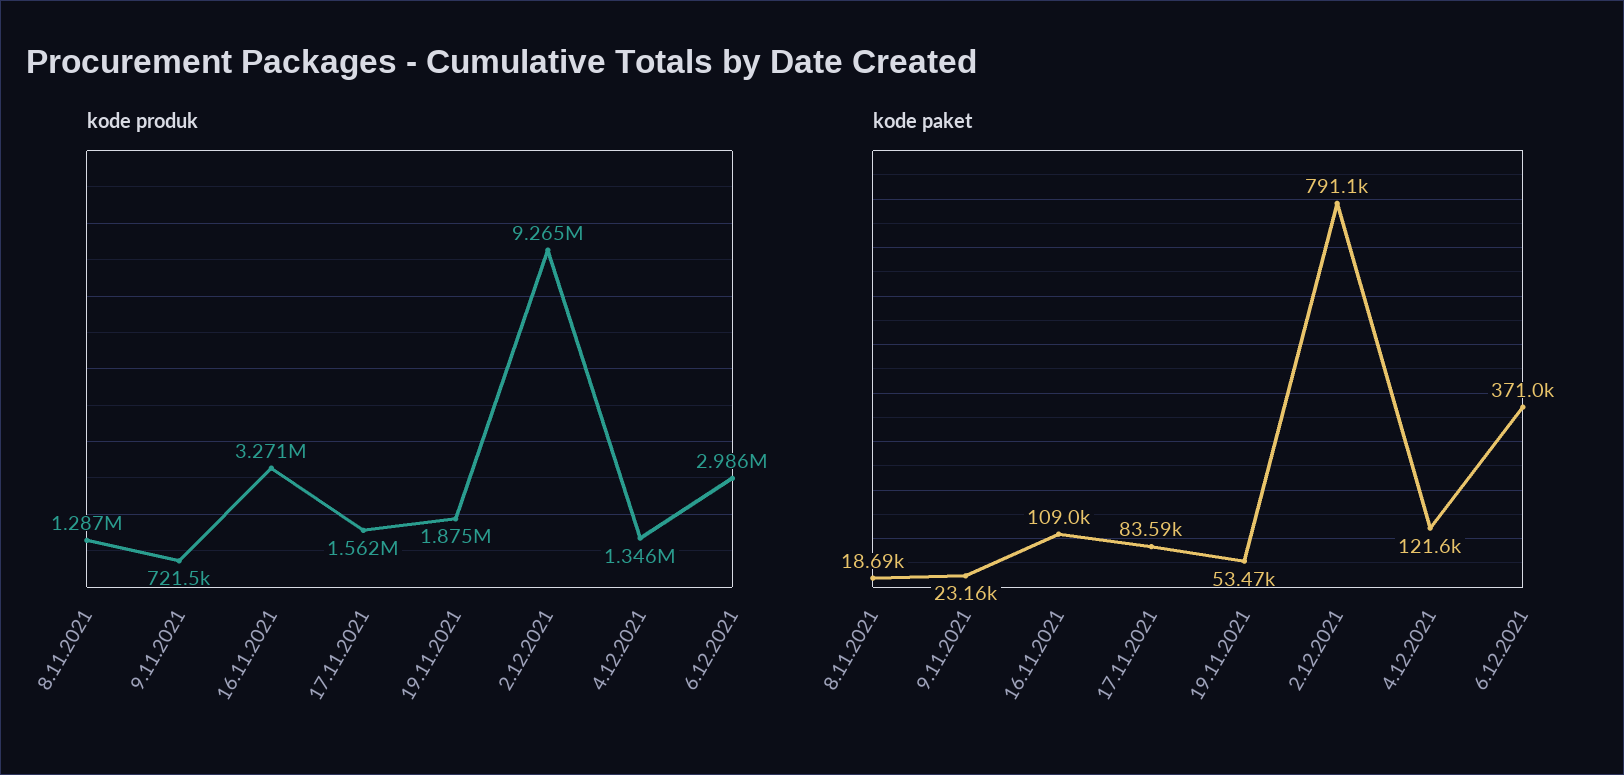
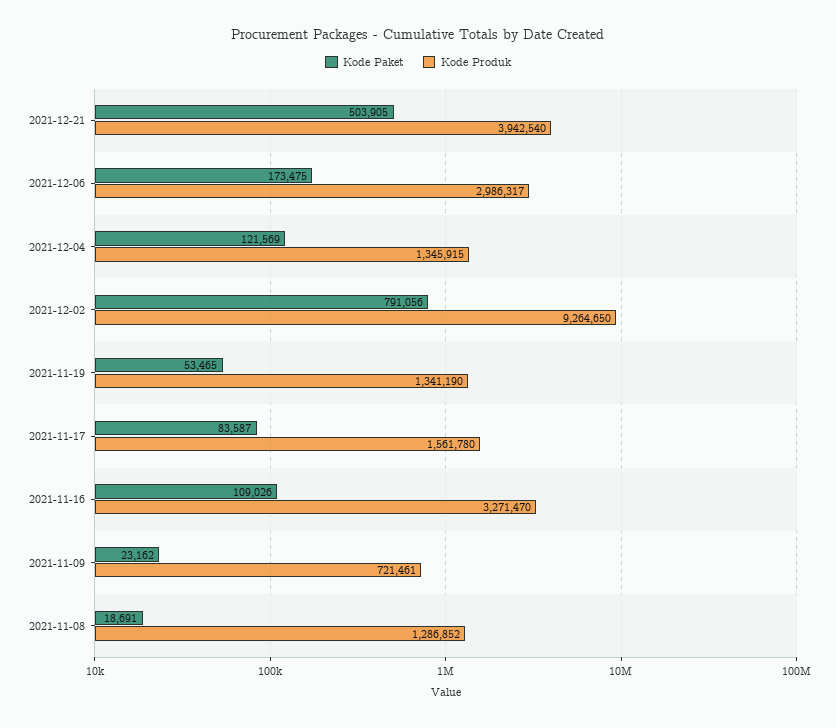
kode produk, 19.11.2021: 1875000 -> 1341190
kode paket, 6.12.2021: 371000 -> 173475
kode paket, 2021-12-21: none -> 503905
kode produk, 2021-12-21: none -> 3942540

